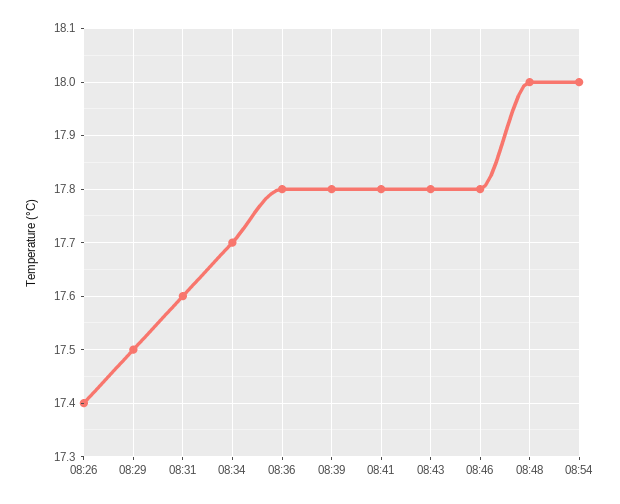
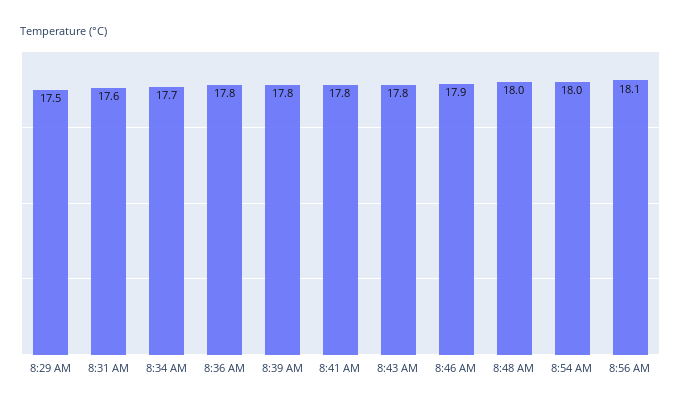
08:26: 17.4 -> none
08:46: 17.8 -> 17.9
8:56 AM: none -> 18.1

